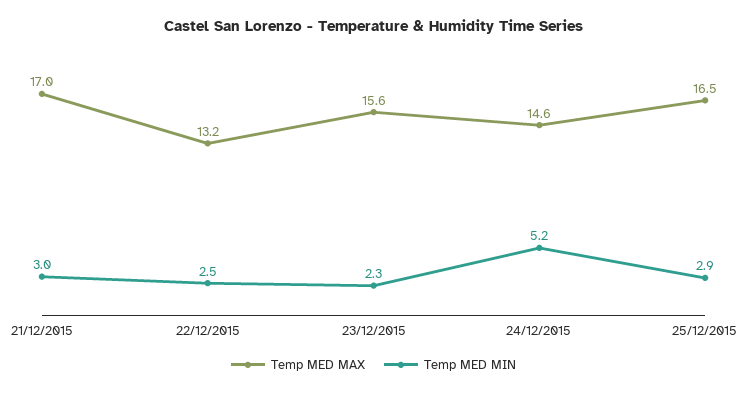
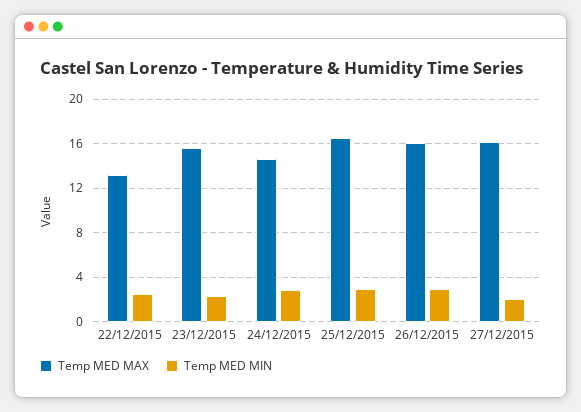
Temp MED MAX, 21/12/2015: 17 -> none
Temp MED MIN, 21/12/2015: 3 -> none
Temp MED MIN, 24/12/2015: 5.2 -> 3
Temp MED MAX, 26/12/2015: none -> 16
Temp MED MIN, 26/12/2015: none -> 3
Temp MED MAX, 27/12/2015: none -> 16
Temp MED MIN, 27/12/2015: none -> 2

